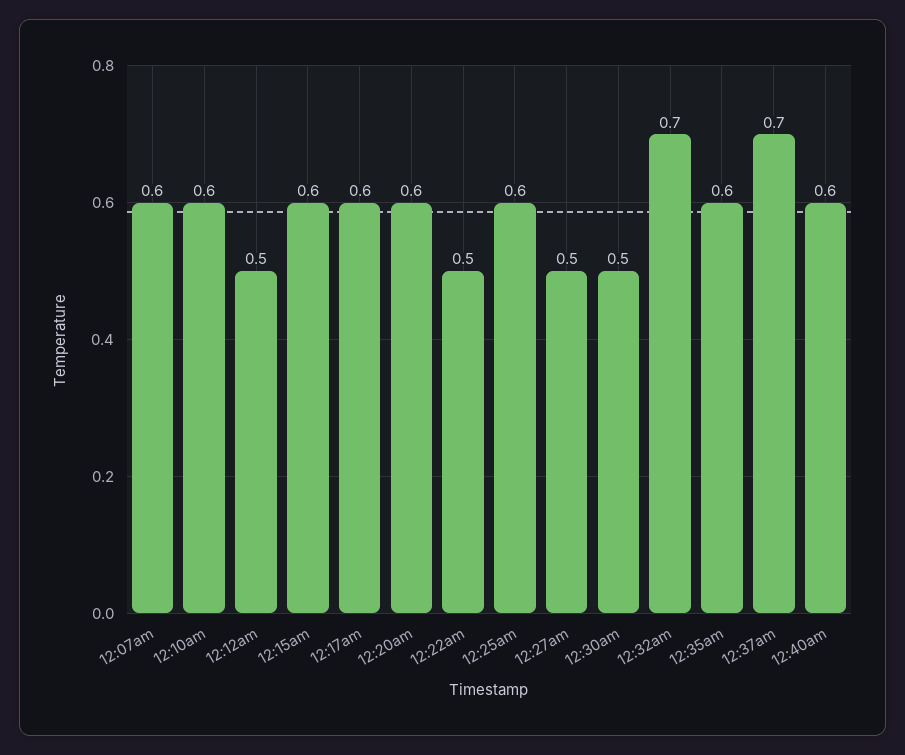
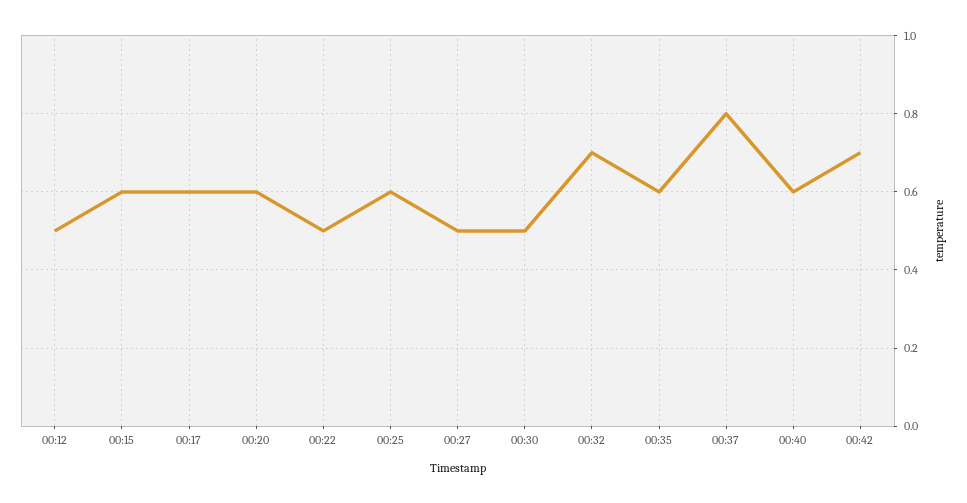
12:07am: 0.6 -> none
12:10am: 0.6 -> none
12:37am: 0.7 -> 0.8
00:42: none -> 0.7

